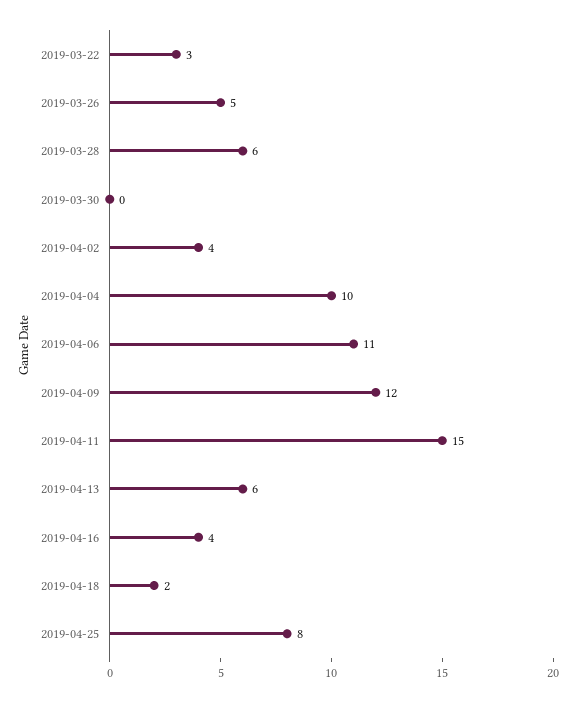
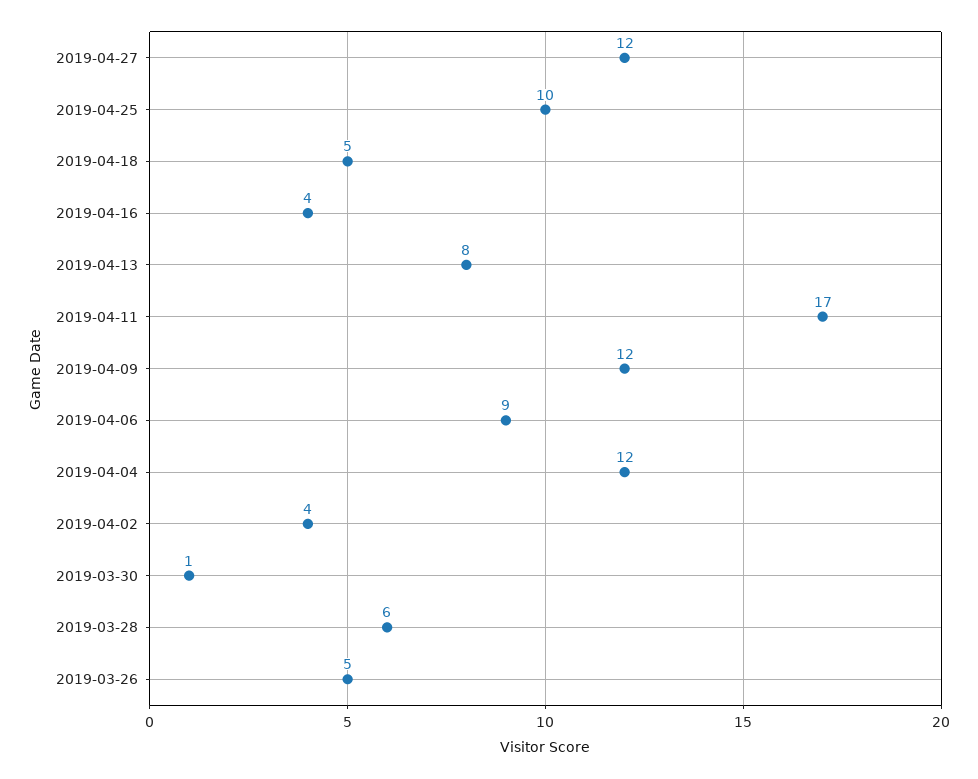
2019-03-22: 3 -> none
2019-03-30: 0 -> 1
2019-04-04: 10 -> 12
2019-04-06: 11 -> 9
2019-04-11: 15 -> 17
2019-04-13: 6 -> 8
2019-04-18: 2 -> 5
2019-04-25: 8 -> 10
2019-04-27: none -> 12

